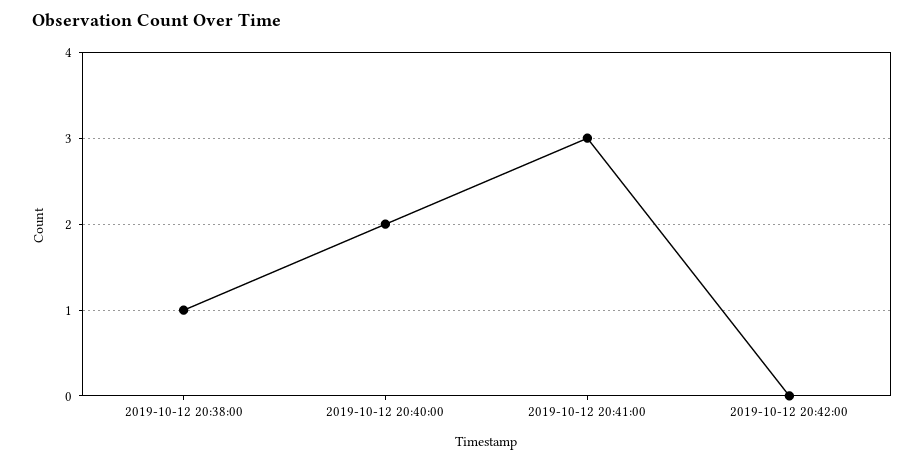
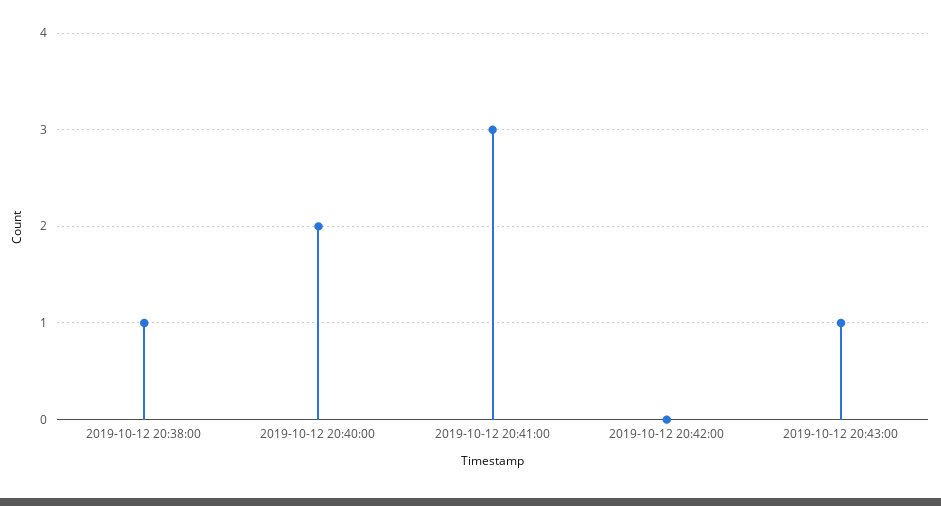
2019-10-12 20:43:00: none -> 1

